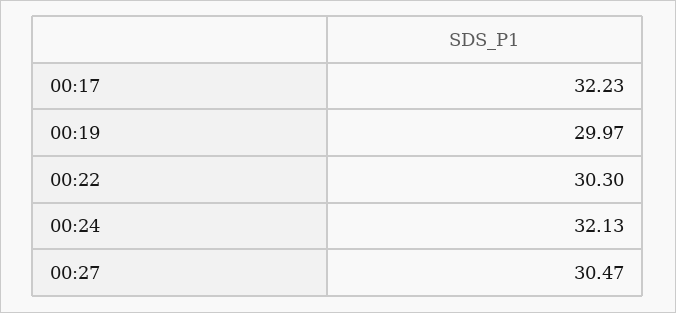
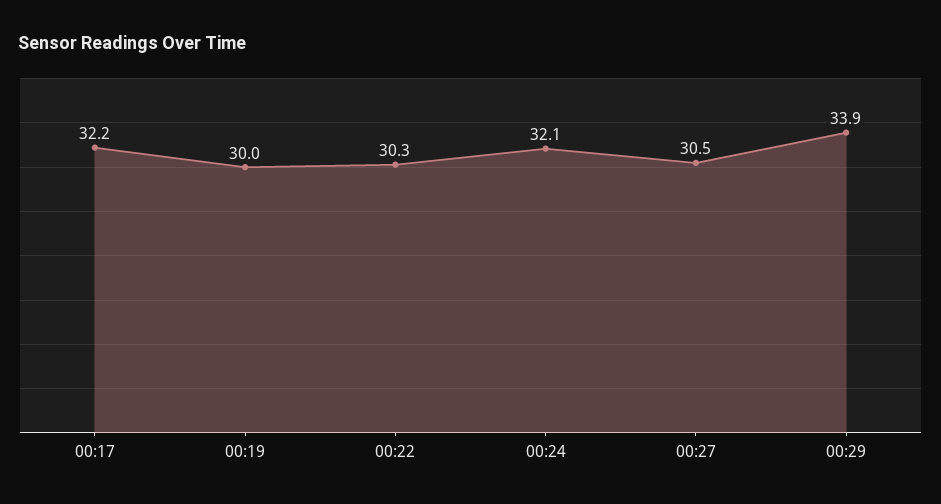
00:29: none -> 33.9

